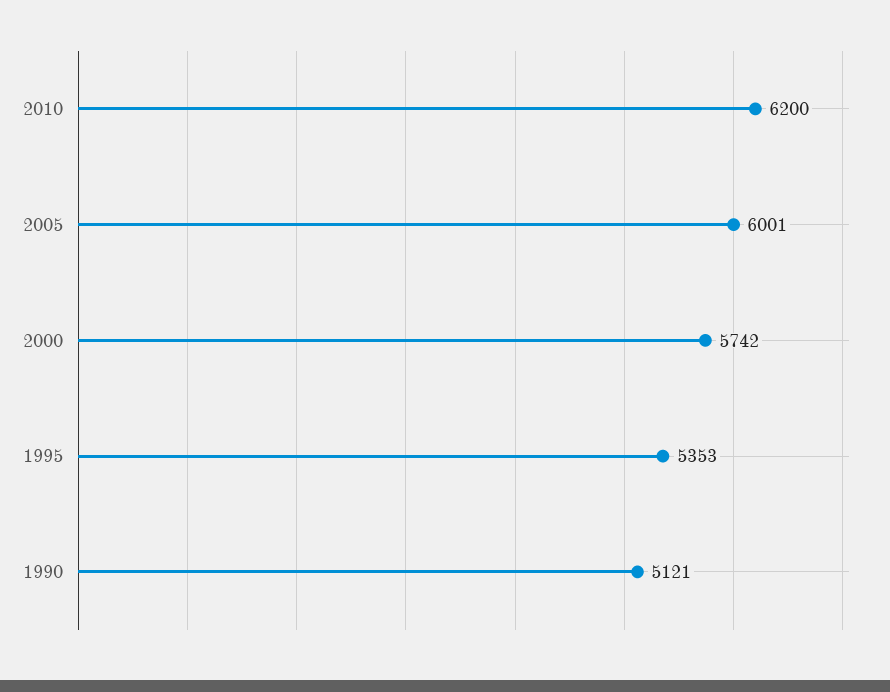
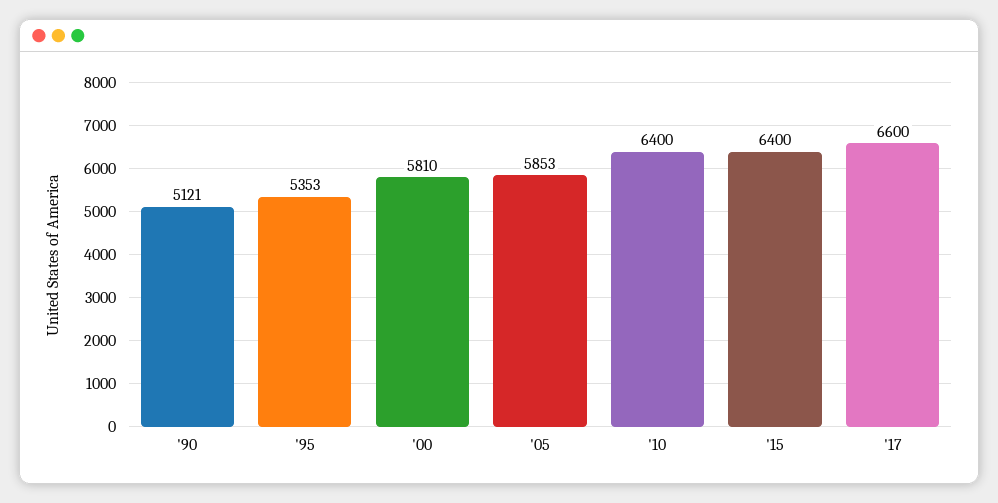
2010: 6200 -> 6400
2005: 6001 -> 5853
2000: 5742 -> 5810
'15: none -> 6400
'17: none -> 6600

